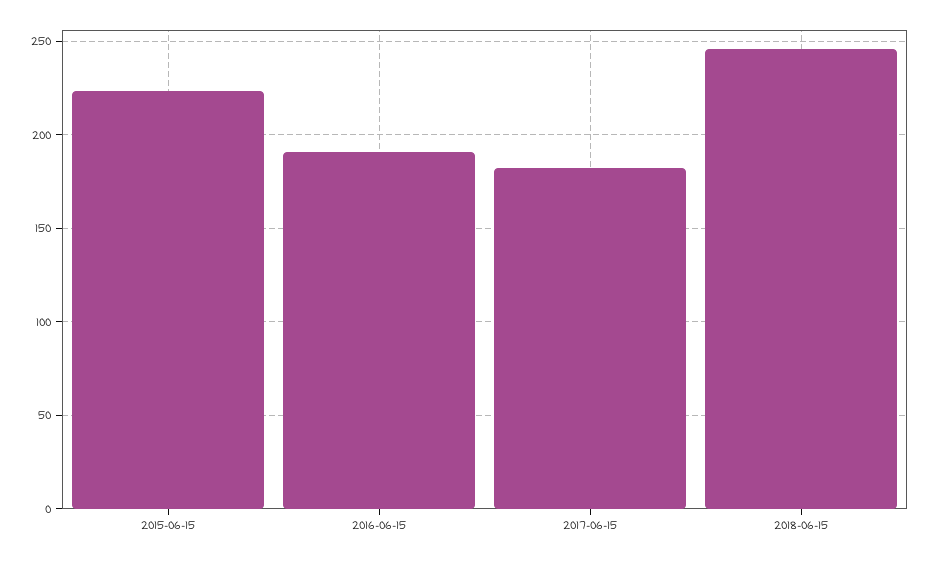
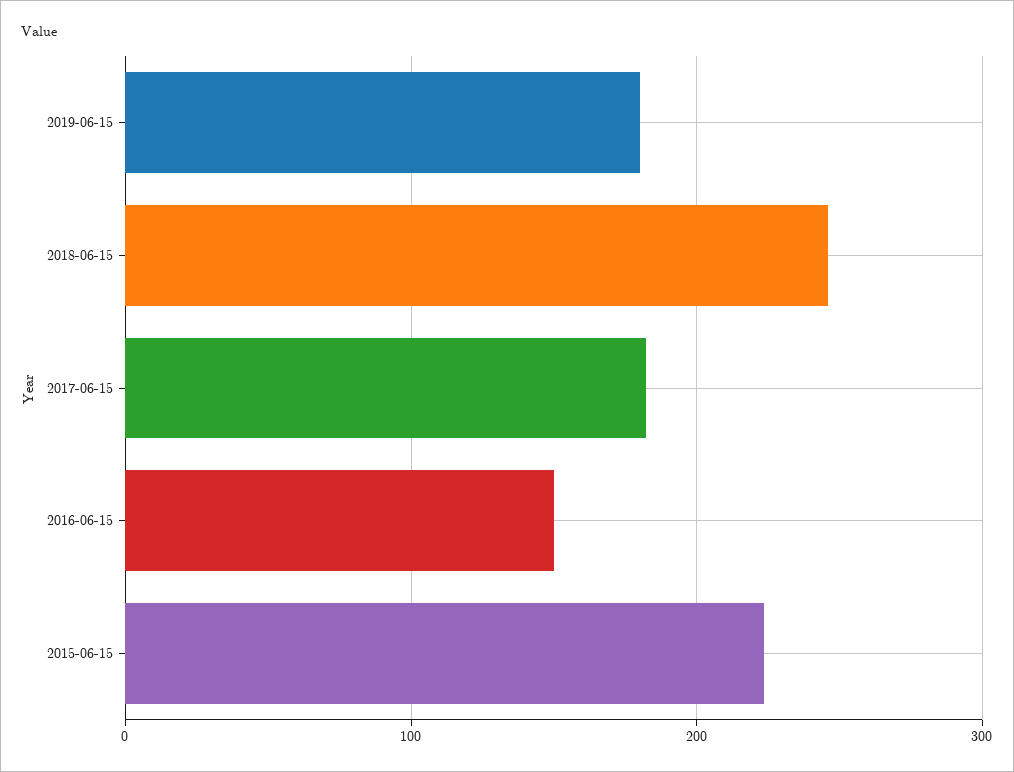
2016-06-15: 190 -> 150
2019-06-15: none -> 180

